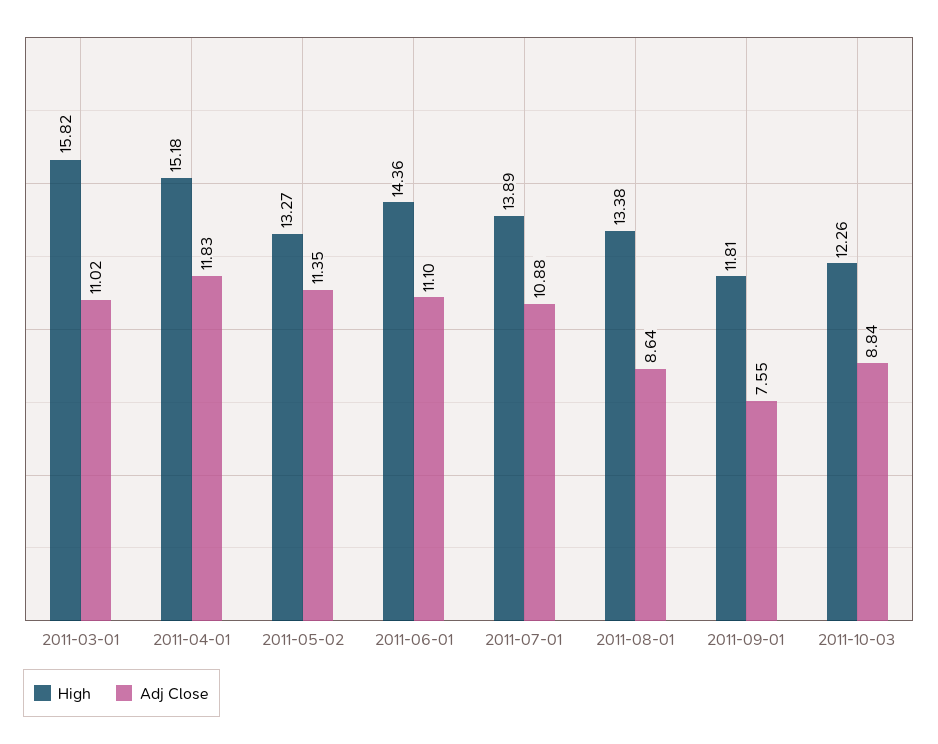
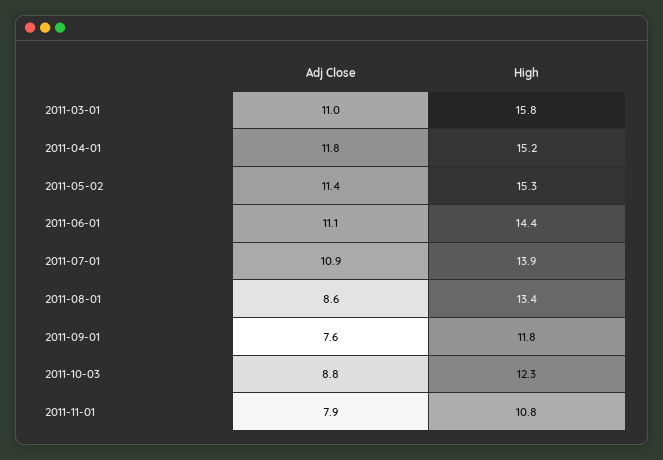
High, 2011-05-02: 13.27 -> 15.3
Adj Close, 2011-11-01: none -> 7.9
High, 2011-11-01: none -> 10.8

